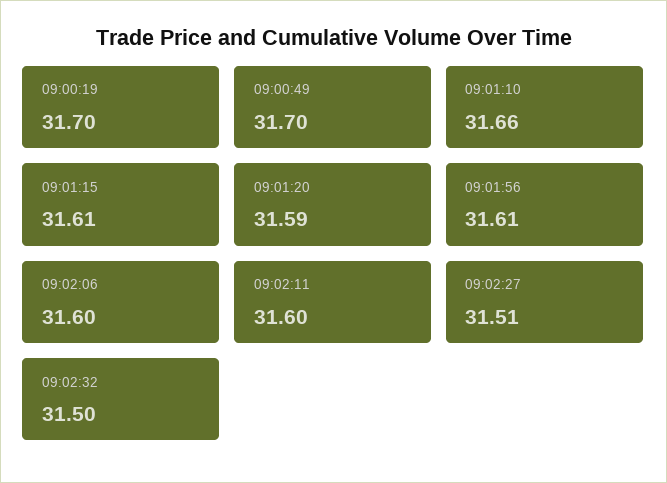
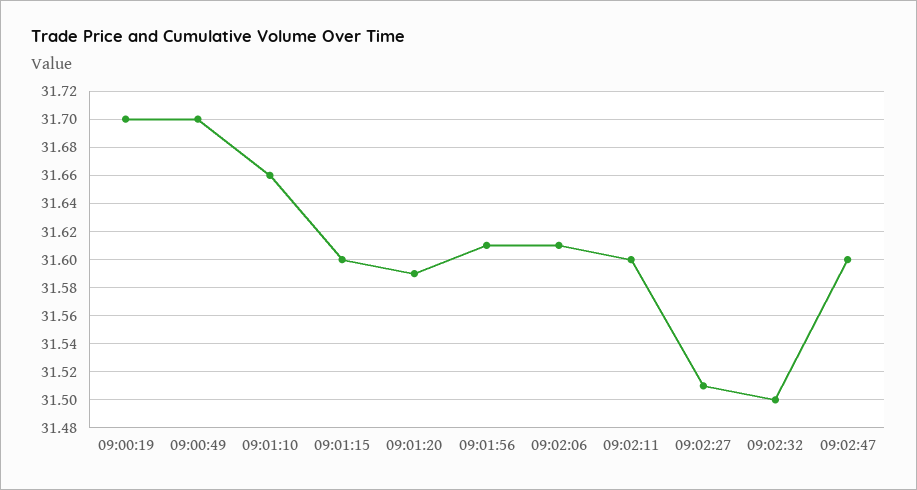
09:01:15: 31.61 -> 31.6
09:02:06: 31.6 -> 31.61
09:02:47: none -> 31.6

